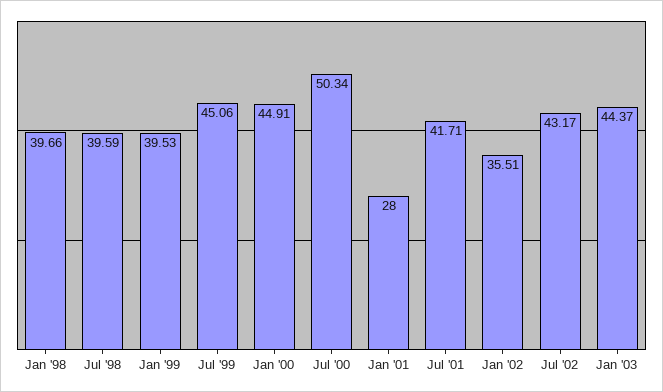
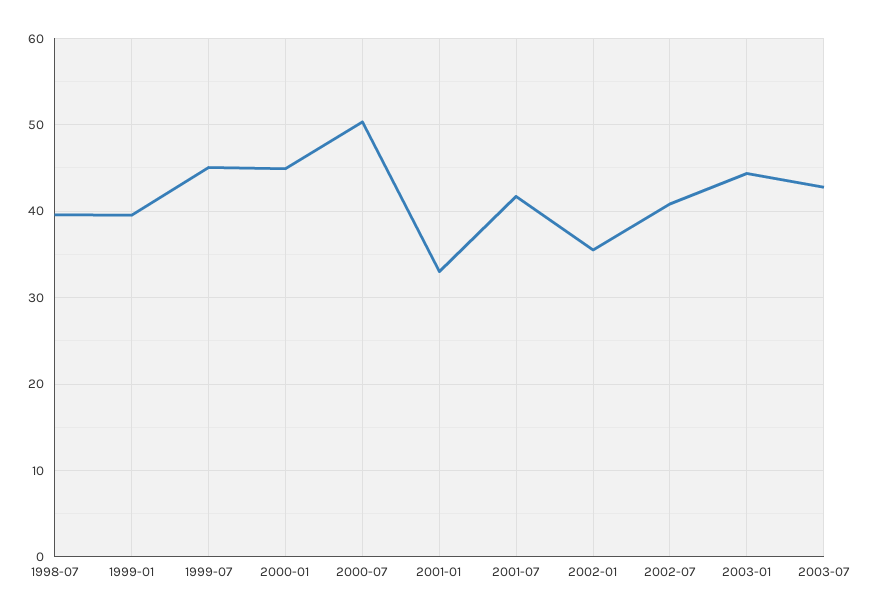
Jan '98: 39.66 -> none
Jan '01: 28 -> 33
Jul '02: 43.17 -> 41
2003-07: none -> 43

